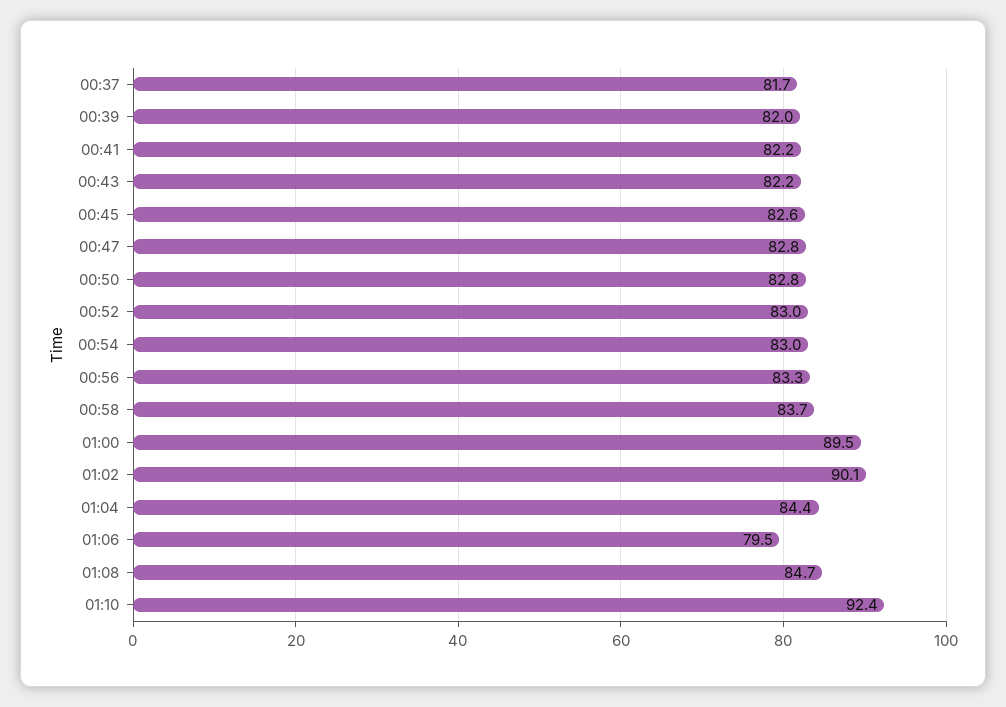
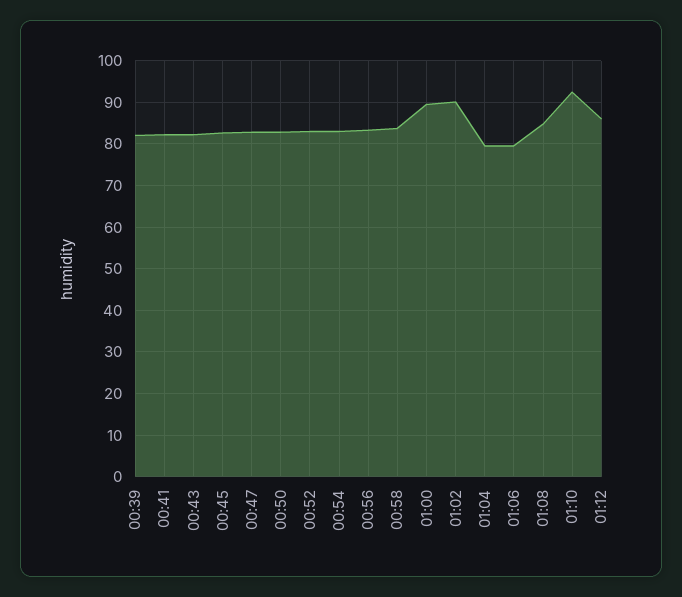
00:37: 81.7 -> none
01:04: 84.4 -> 80
01:12: none -> 86

